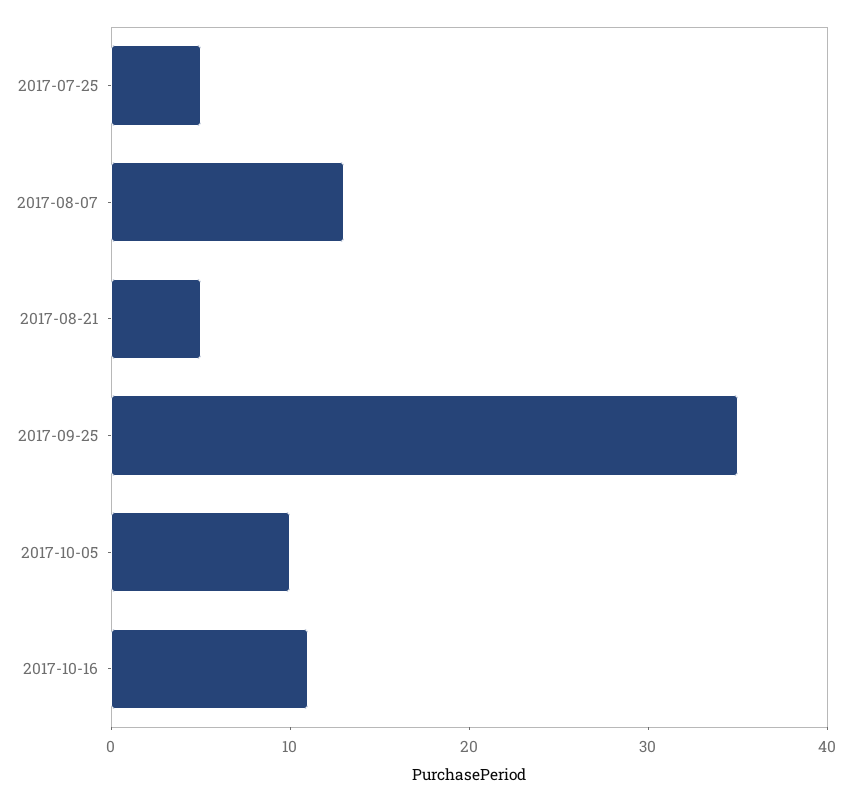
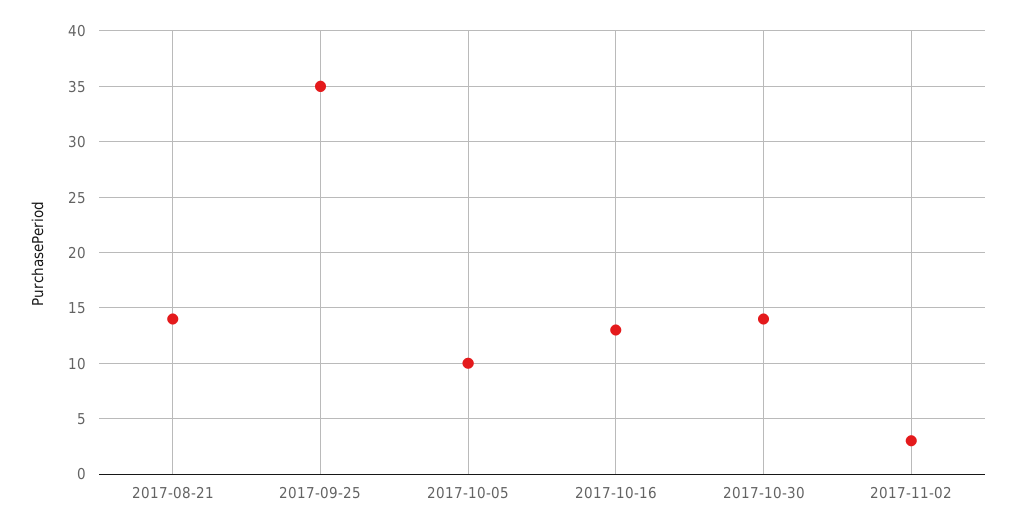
2017-07-25: 5 -> none
2017-08-07: 13 -> none
2017-08-21: 5 -> 14
2017-10-16: 11 -> 13
2017-10-30: none -> 14
2017-11-02: none -> 3

